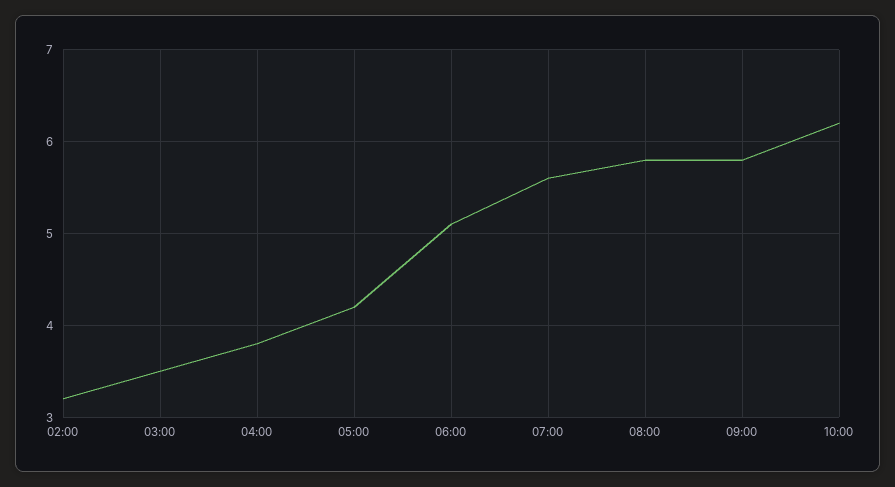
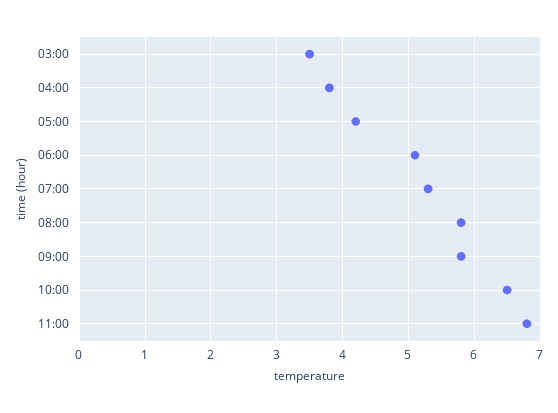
02:00: 3.2 -> none
07:00: 5.6 -> 5.3
10:00: 6.2 -> 6.5
11:00: none -> 6.8

